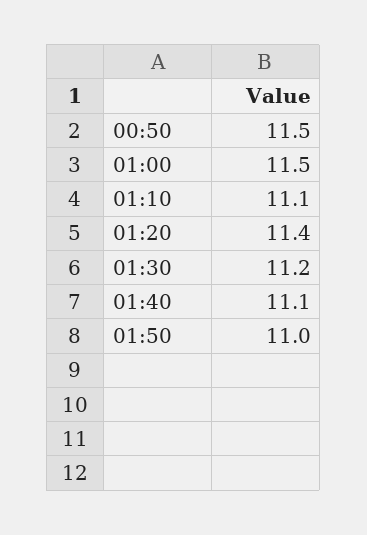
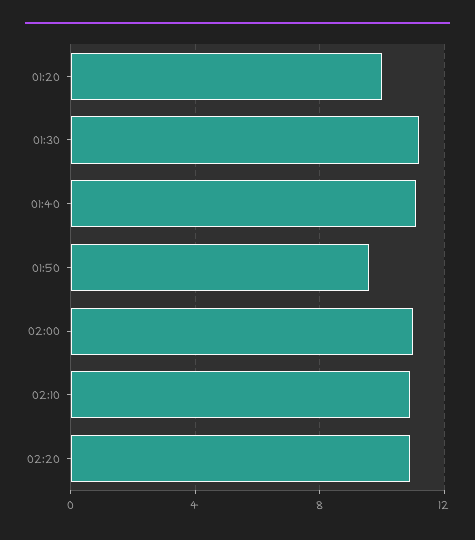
00:50: 11.5 -> none
01:00: 11.5 -> none
01:10: 11.1 -> none
01:20: 11.4 -> 10
01:50: 11 -> 9.5
02:00: none -> 11
02:10: none -> 11
02:20: none -> 11

